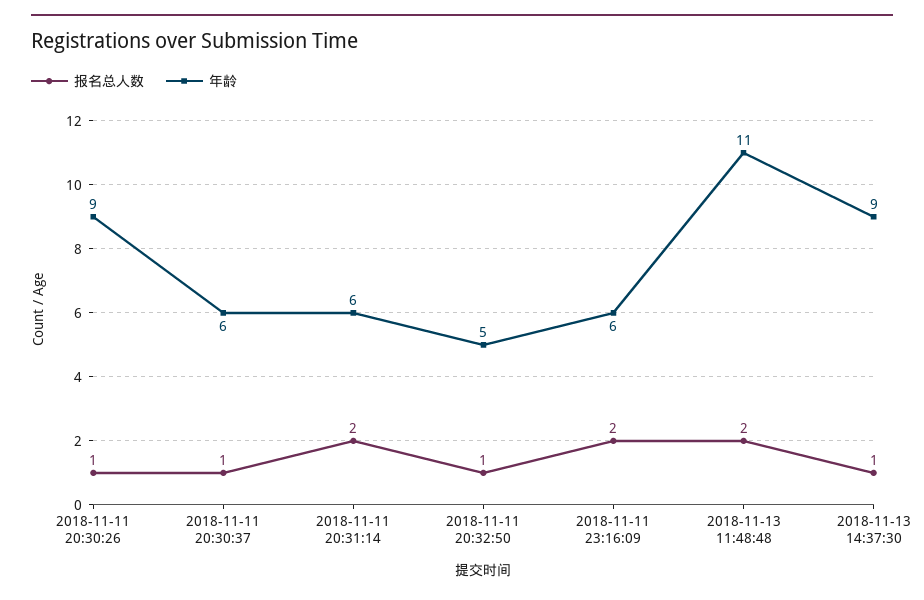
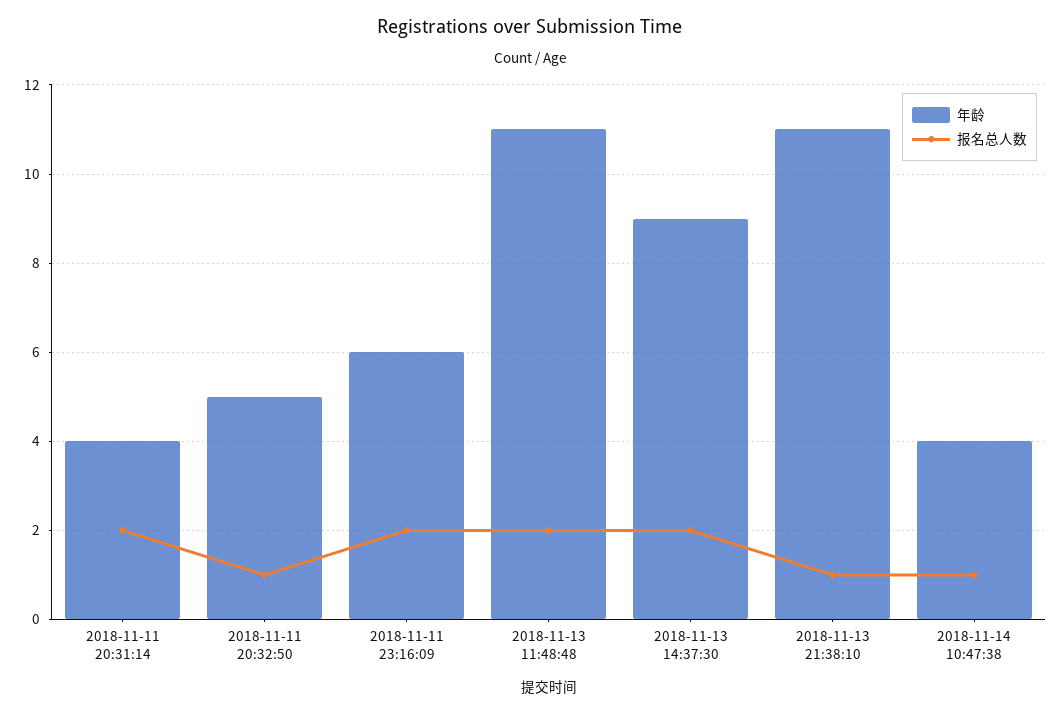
报名总人数, 2018-11-11 20:30:26: 1 -> none
年龄, 2018-11-11 20:30:26: 9 -> none
报名总人数, 2018-11-11 20:30:37: 1 -> none
年龄, 2018-11-11 20:30:37: 6 -> none
年龄, 2018-11-11 20:31:14: 6 -> 4
报名总人数, 2018-11-13 14:37:30: 1 -> 2
年龄, 2018-11-13 21:38:10: none -> 11
报名总人数, 2018-11-13 21:38:10: none -> 1
年龄, 2018-11-14 10:47:38: none -> 4
报名总人数, 2018-11-14 10:47:38: none -> 1

